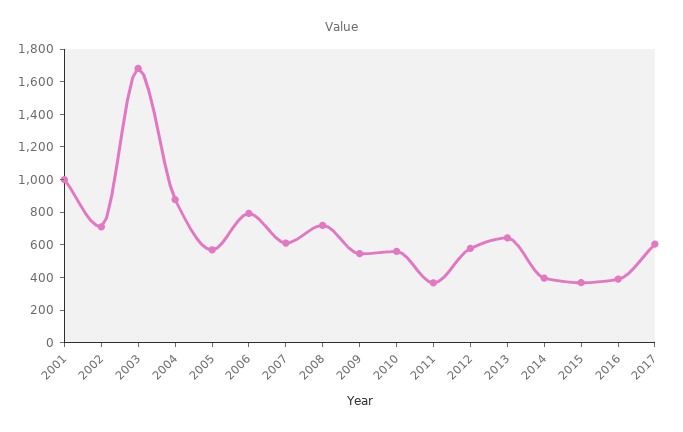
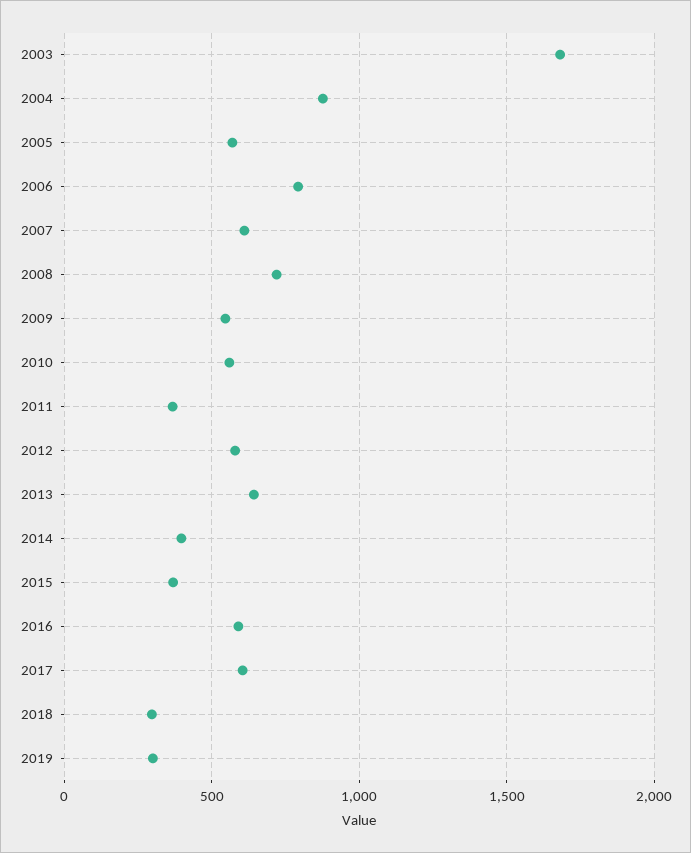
2001: 1000 -> none
2002: 700 -> none
2016: 400 -> 600
2018: none -> 300
2019: none -> 300

